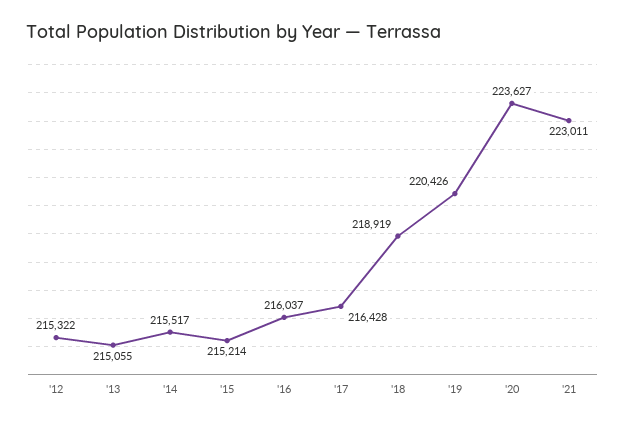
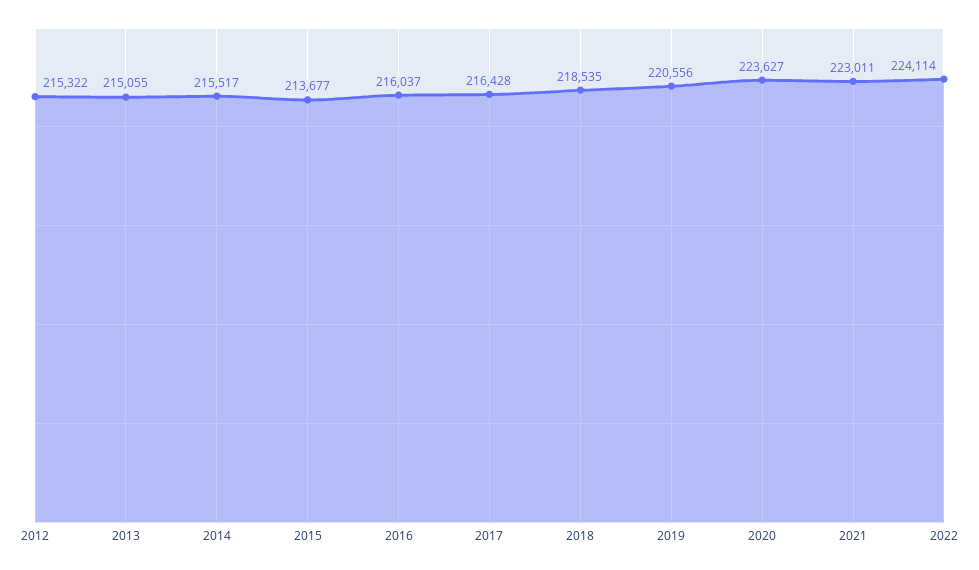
'15: 215214 -> 213677
'18: 218919 -> 218535
'19: 220426 -> 220556
2022: none -> 224114

